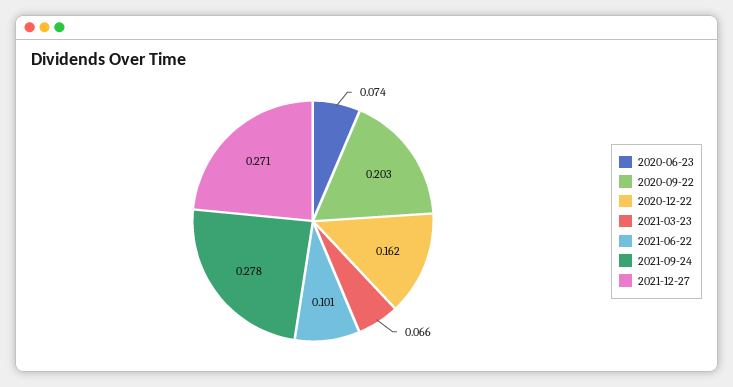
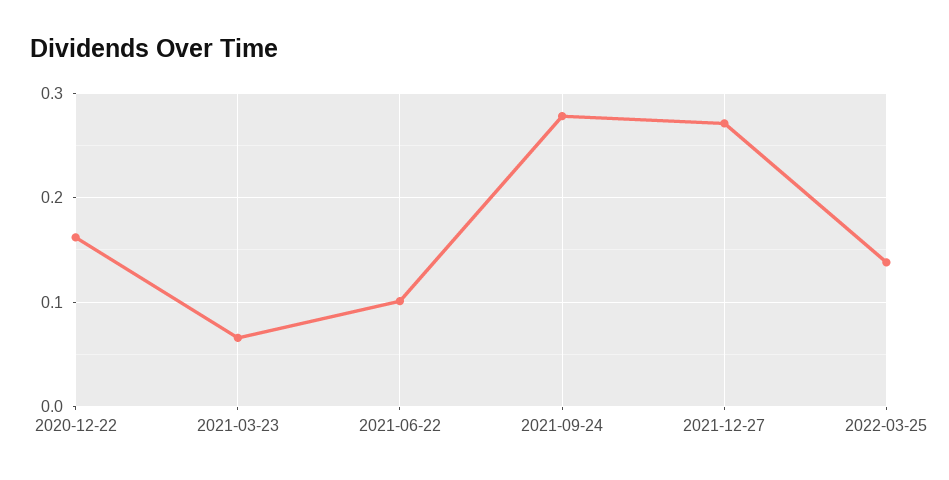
2020-06-23: 0.074 -> none
2020-09-22: 0.203 -> none
2022-03-25: none -> 0.14

